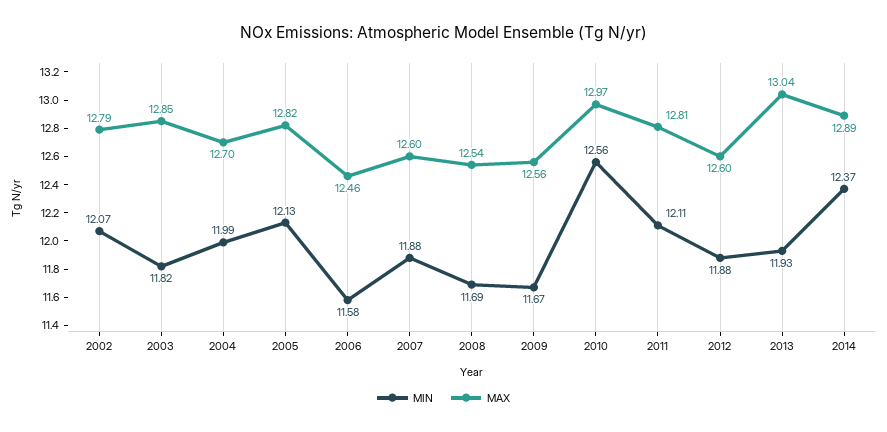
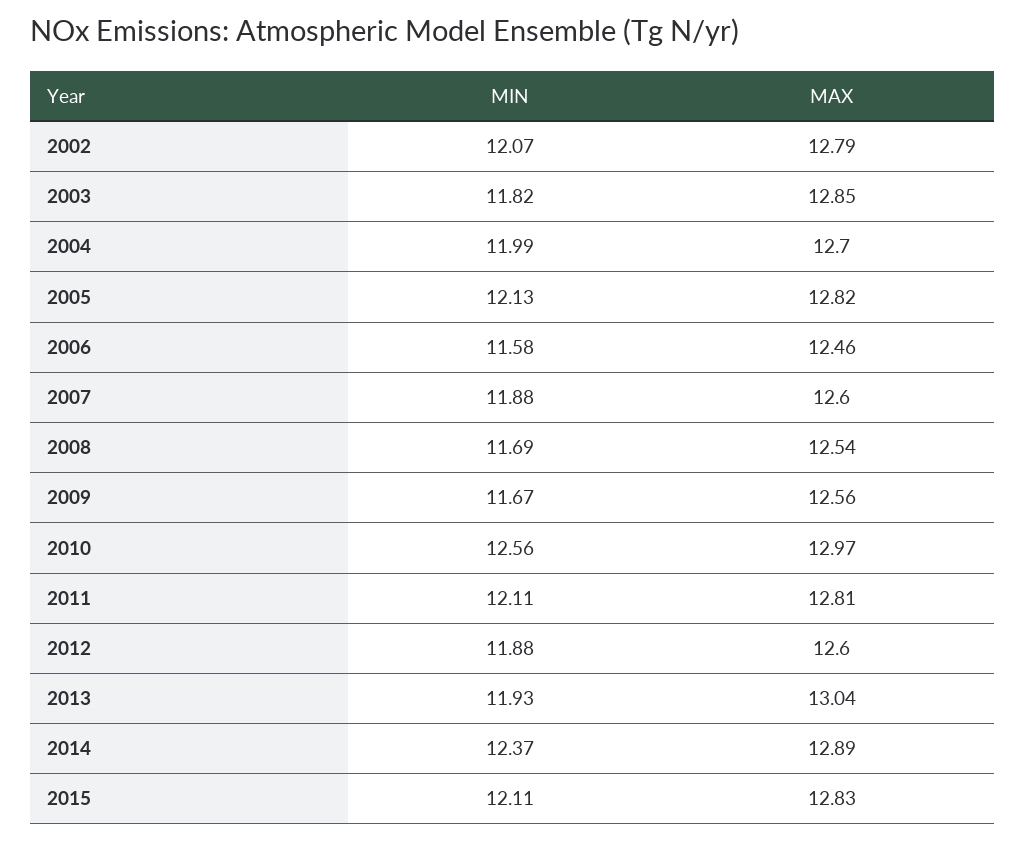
MIN, 2015: none -> 12.11
MAX, 2015: none -> 12.83

